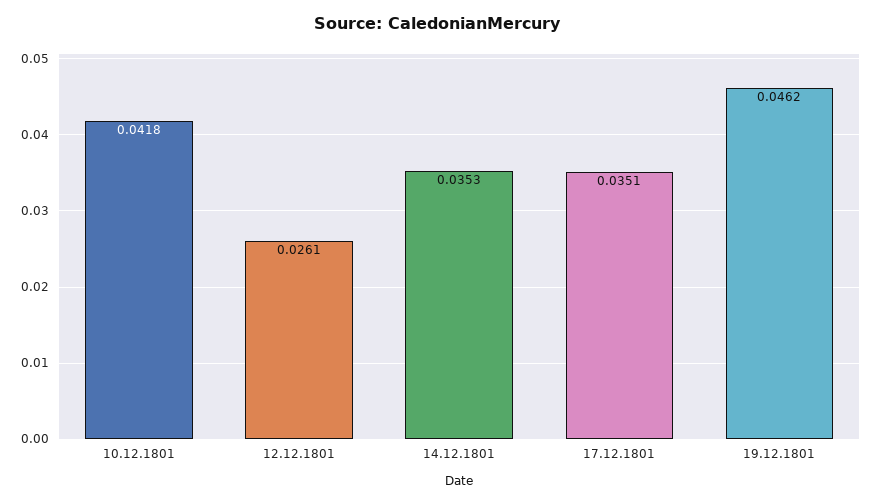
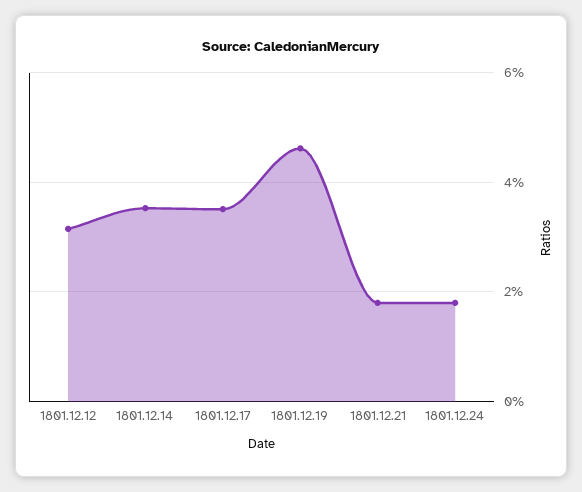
10.12.1801: 0.0418 -> none
12.12.1801: 0.0261 -> 0.032
1801.12.21: none -> 0.018
1801.12.24: none -> 0.018

